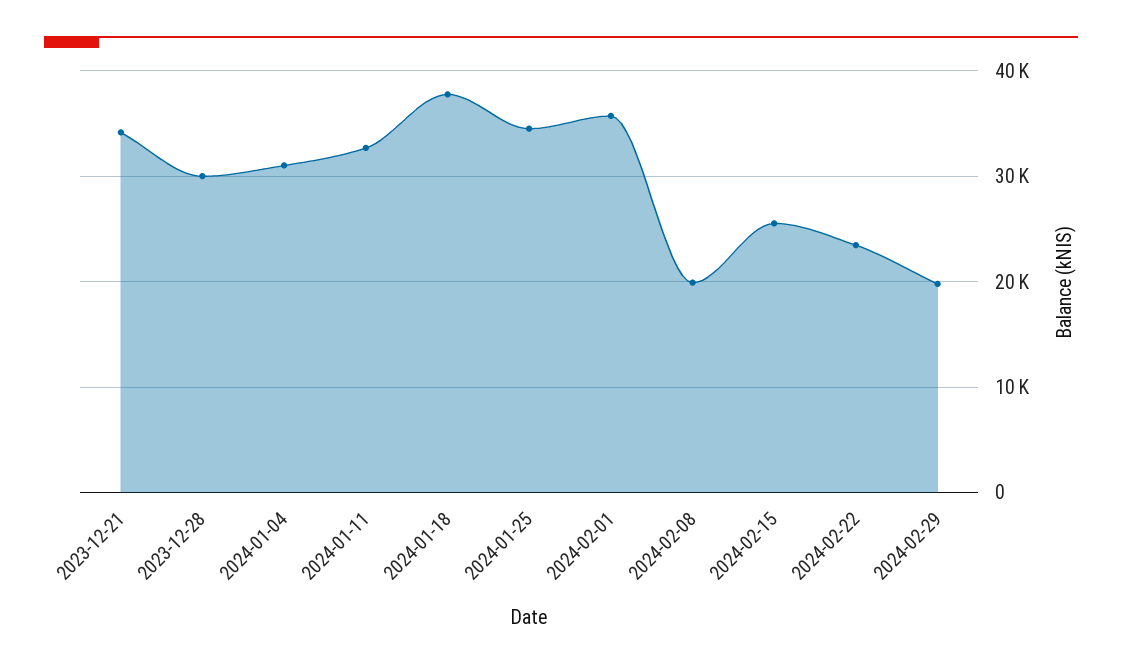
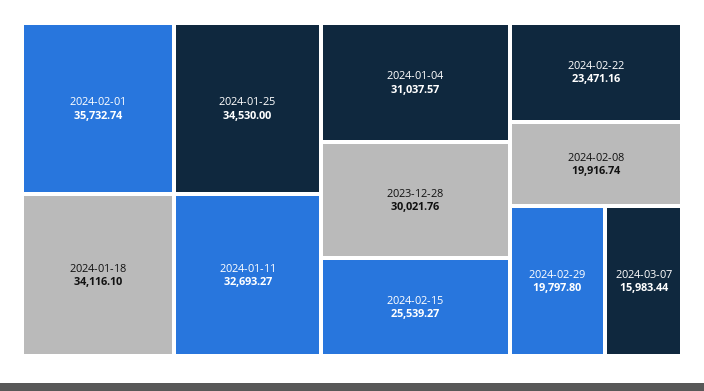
2023-12-21: 34000 -> none
2024-01-18: 38000 -> 34116.1
2024-03-07: none -> 15983.44

